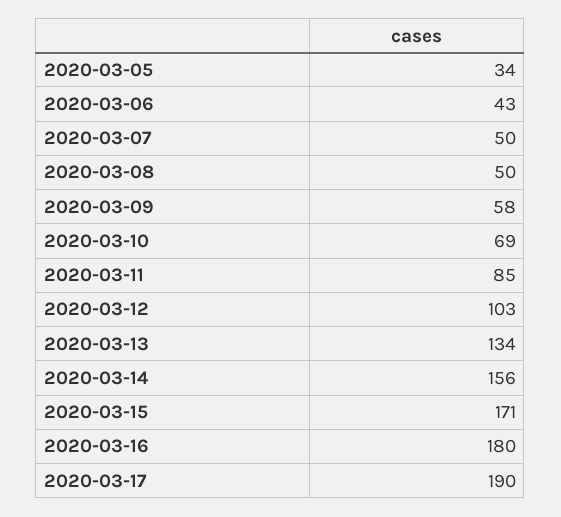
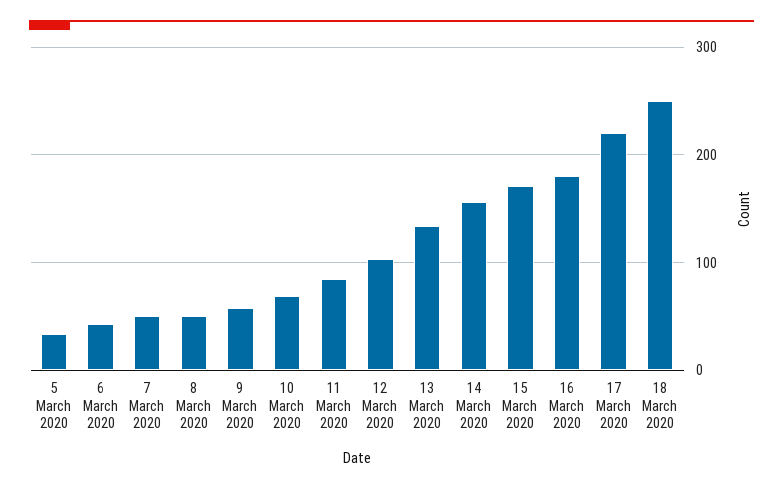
2020-03-17: 190 -> 220
18 March 2020: none -> 250

